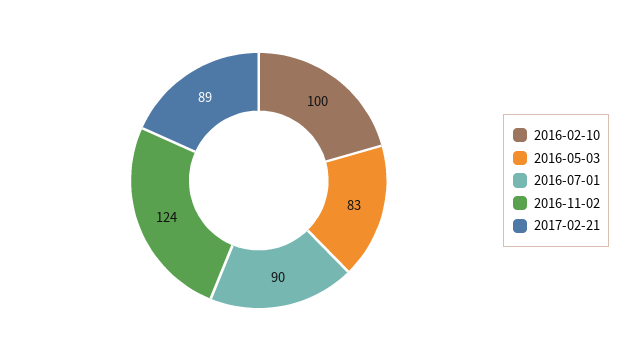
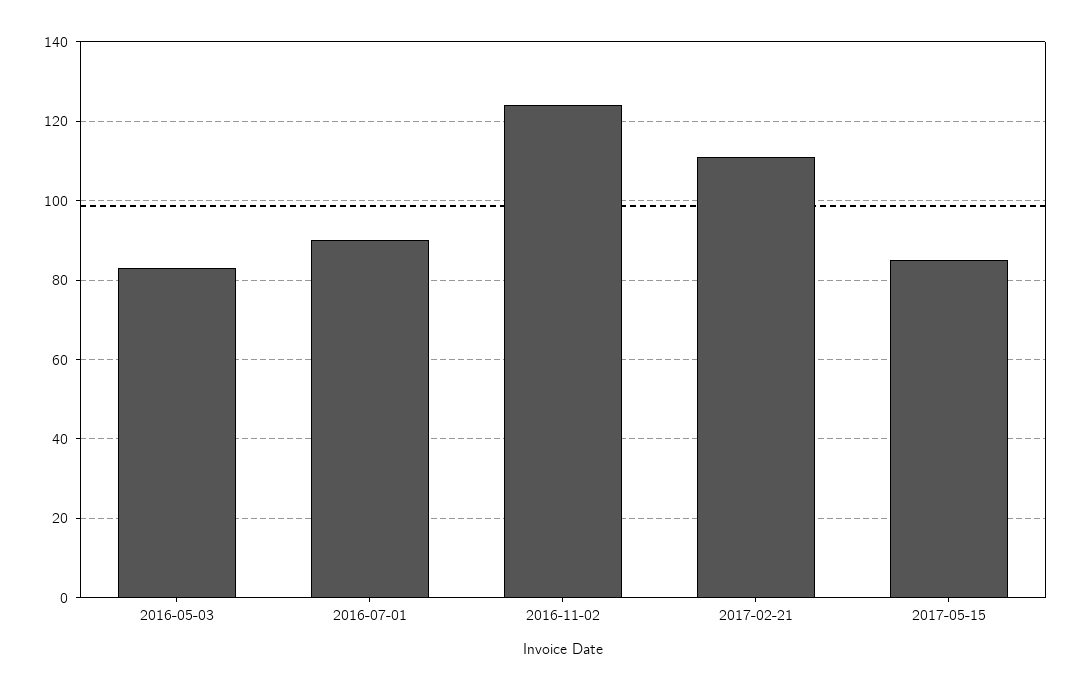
2016-02-10: 100 -> none
2017-02-21: 89 -> 110
2017-05-15: none -> 85

